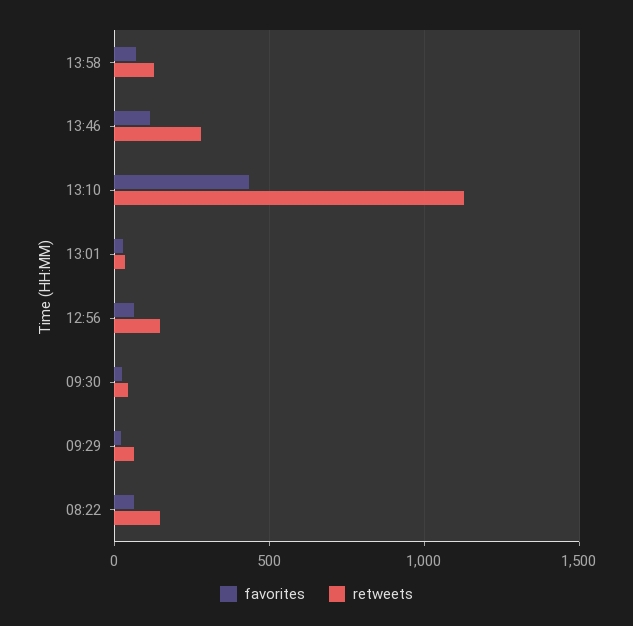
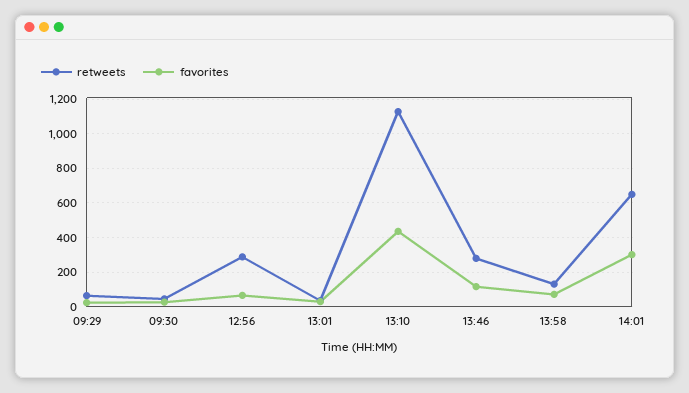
retweets, 12:56: 150 -> 300
favorites, 08:22: 50 -> none
retweets, 08:22: 150 -> none
retweets, 14:01: none -> 650
favorites, 14:01: none -> 300

